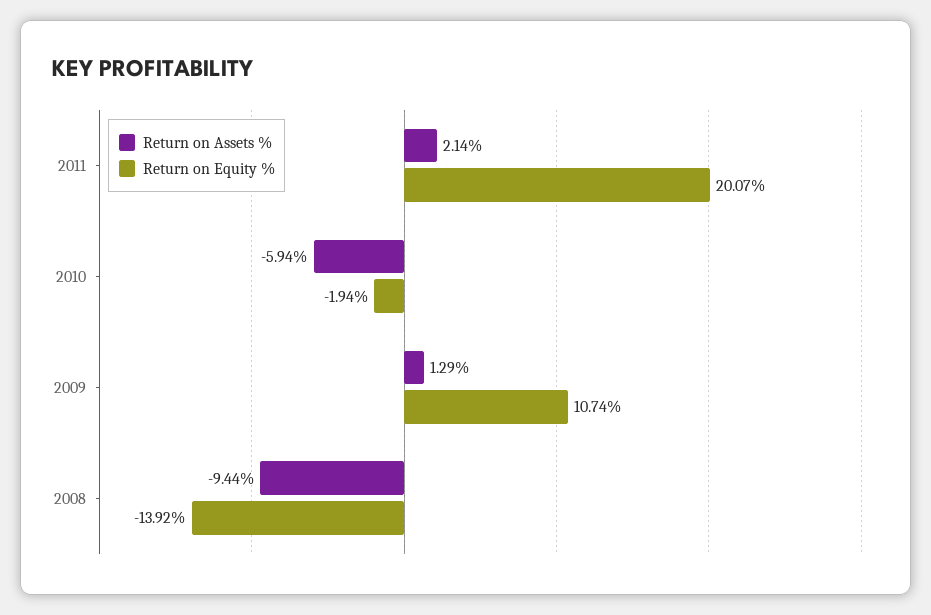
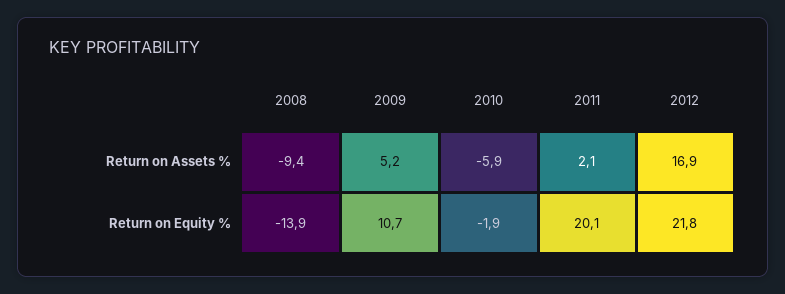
Return on Assets %, 2009: 1.29 -> 5.2
Return on Assets %, 2012: none -> 16.9
Return on Equity %, 2012: none -> 21.8

